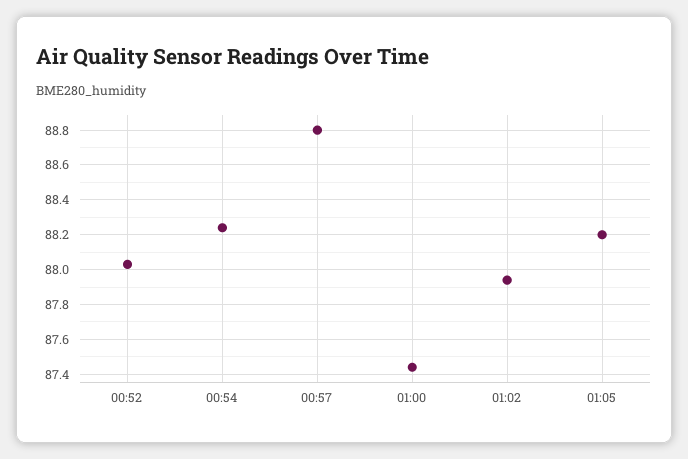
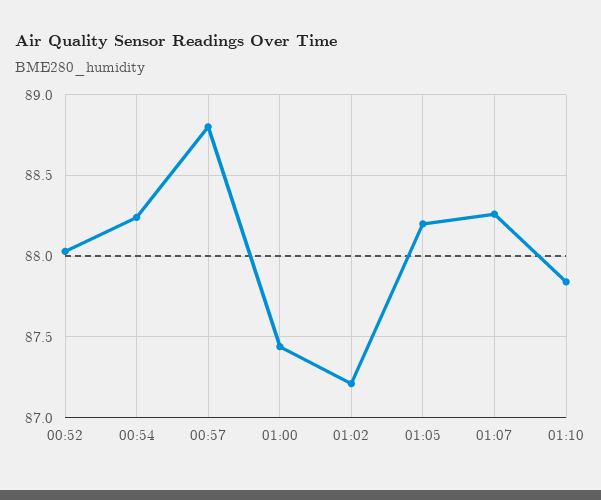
01:02: 87.95 -> 87.2
01:07: none -> 88.25
01:10: none -> 87.85

